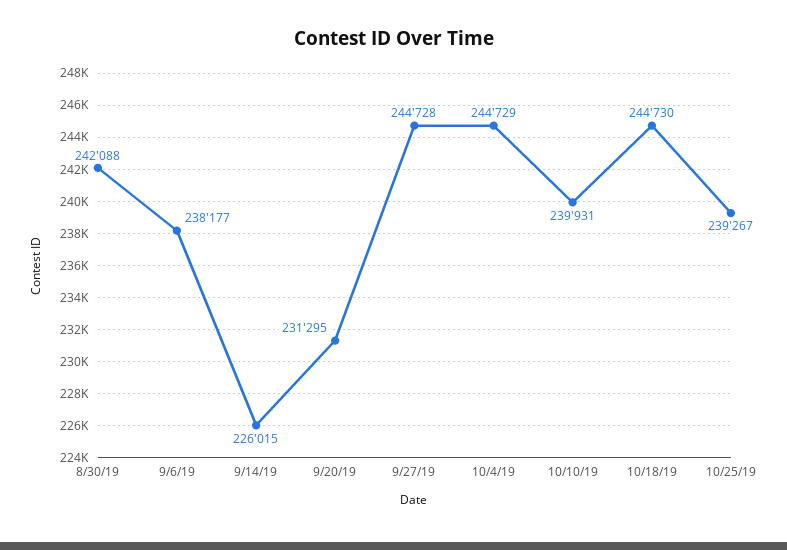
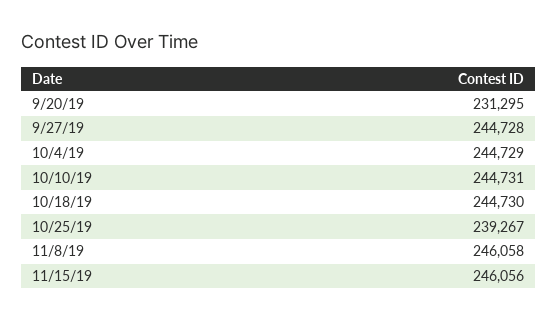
8/30/19: 242088 -> none
9/6/19: 238177 -> none
9/14/19: 226015 -> none
10/10/19: 239931 -> 244731
11/8/19: none -> 246058
11/15/19: none -> 246056

